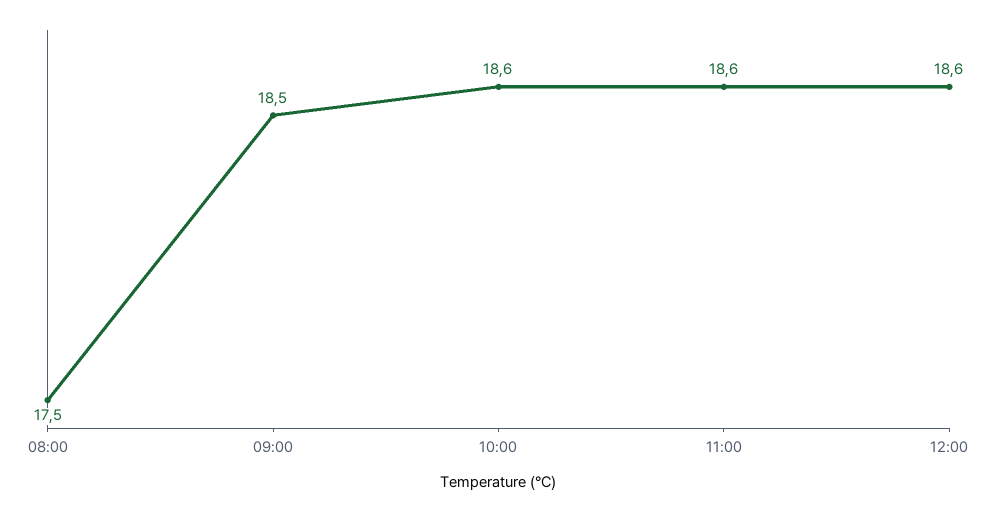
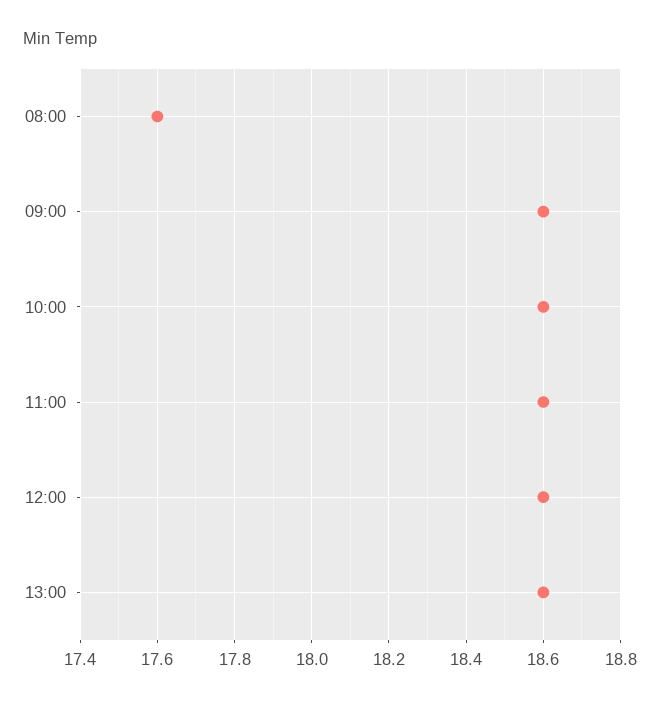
08:00: 17.5 -> 17.6
09:00: 18.5 -> 18.6
13:00: none -> 18.6

